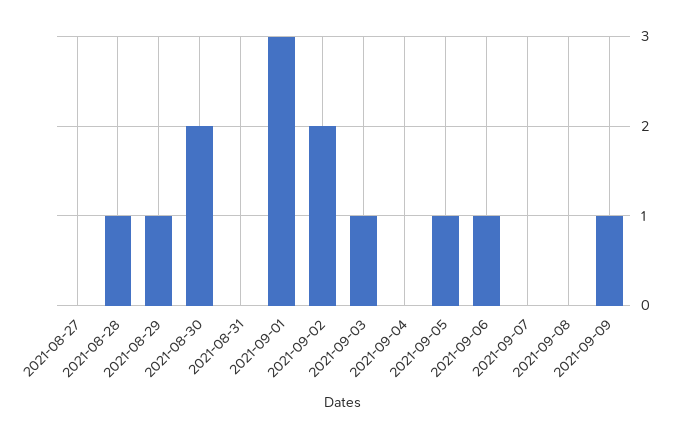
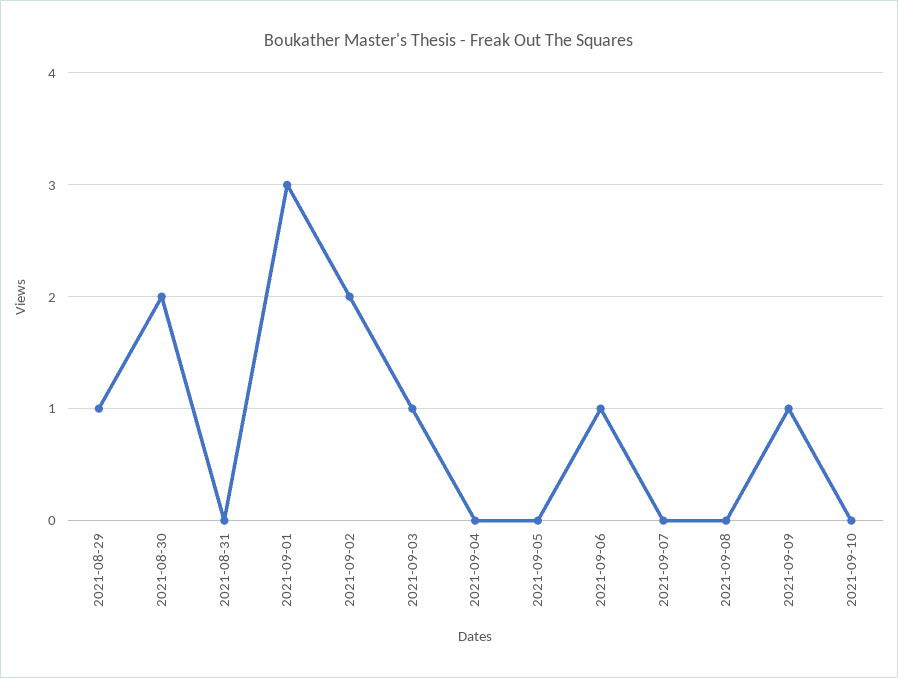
2021-08-27: 0 -> none
2021-08-28: 1 -> none
2021-09-05: 1 -> 0
2021-09-10: none -> 0

